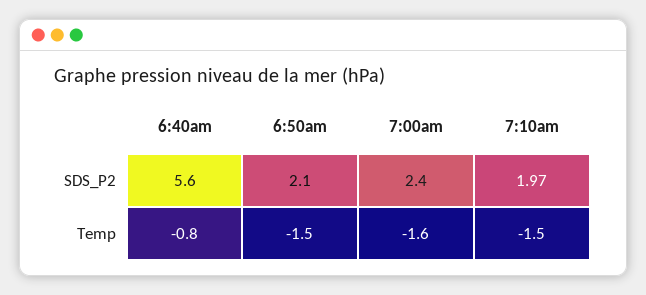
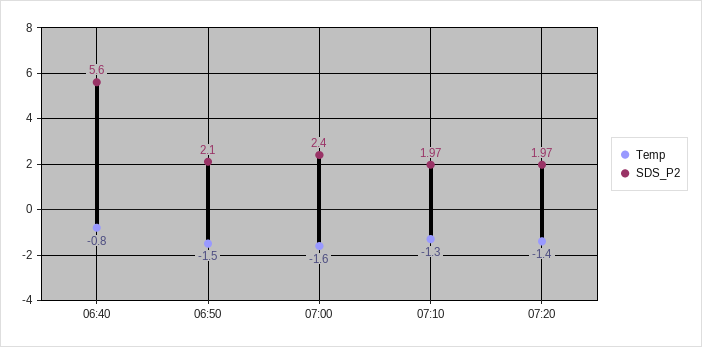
Temp, 7:10am: -1.5 -> -1.3
Temp, 07:20: none -> -1.4
SDS_P2, 07:20: none -> 1.97

